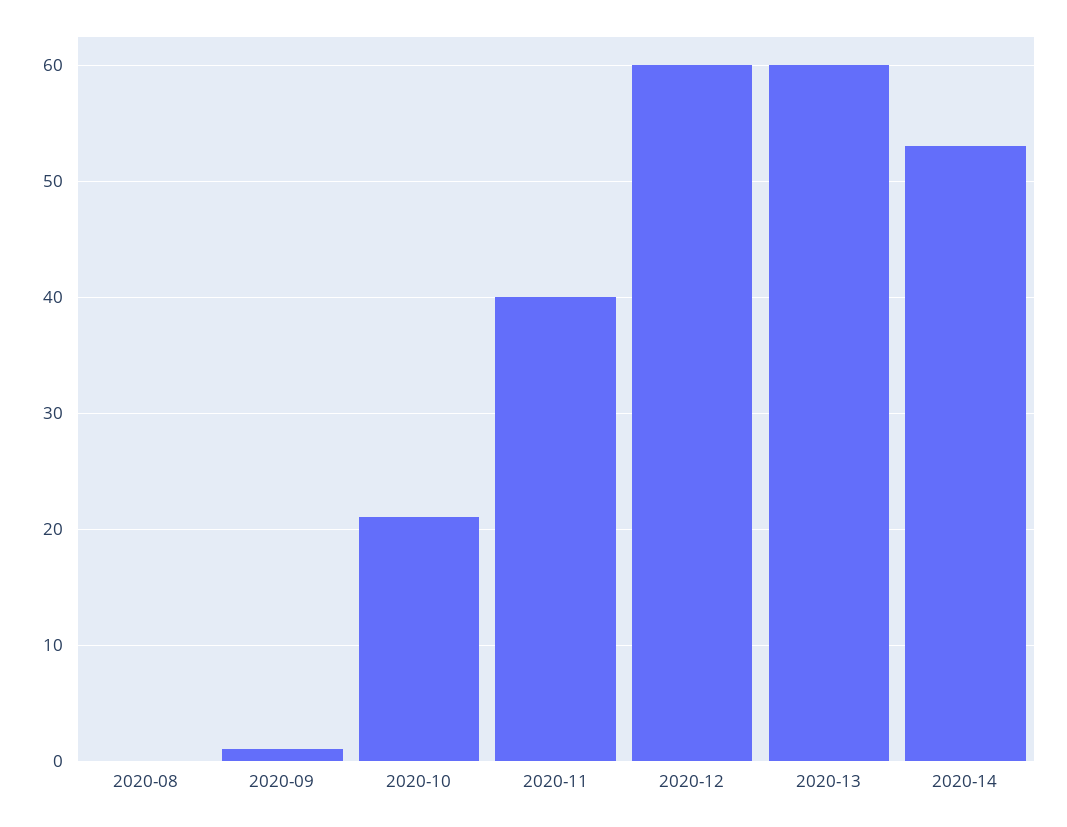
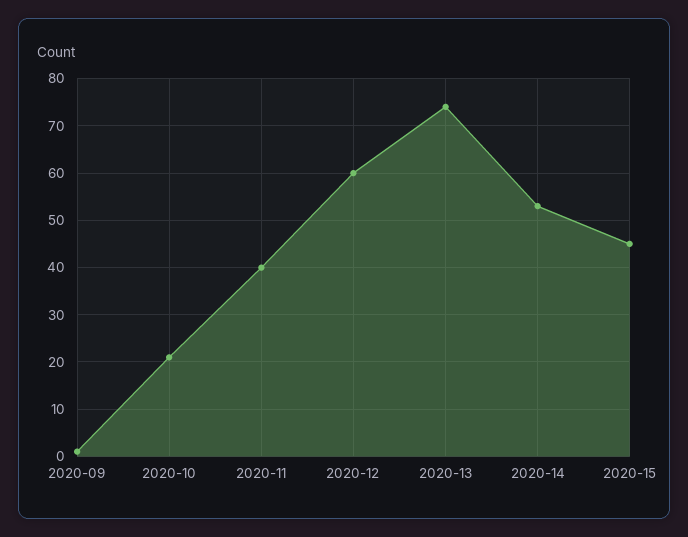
2020-08: 0 -> none
2020-13: 60 -> 75
2020-15: none -> 45

